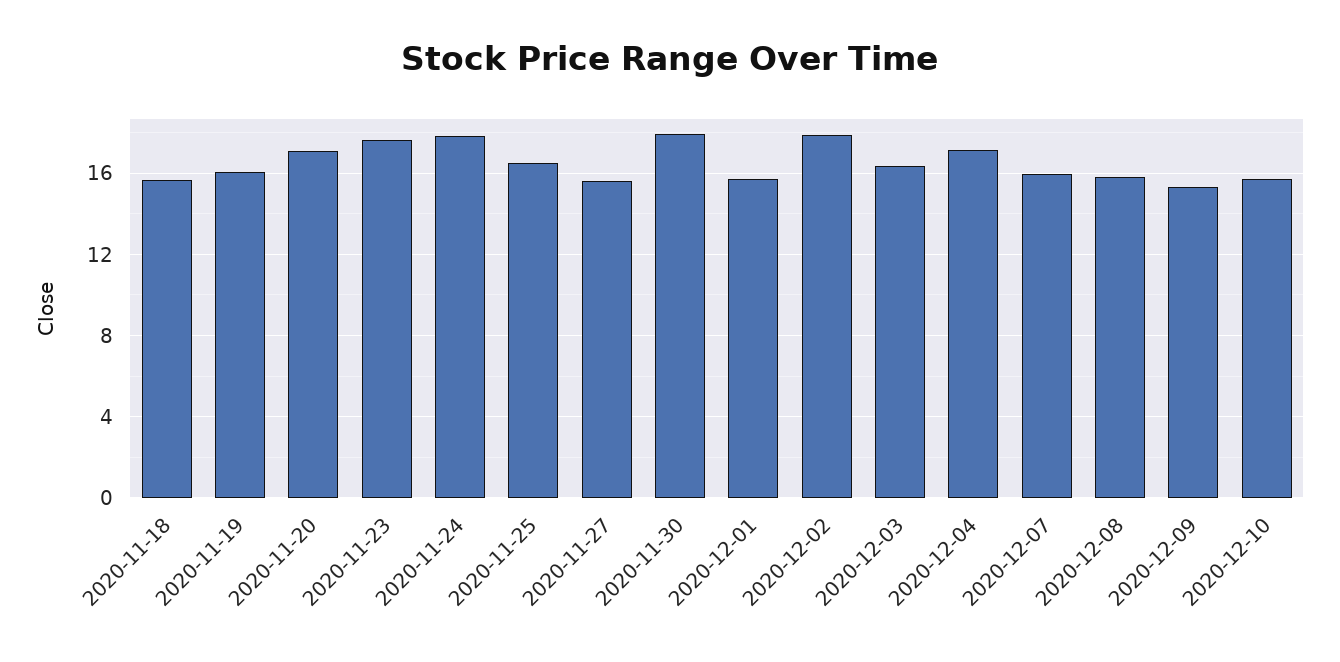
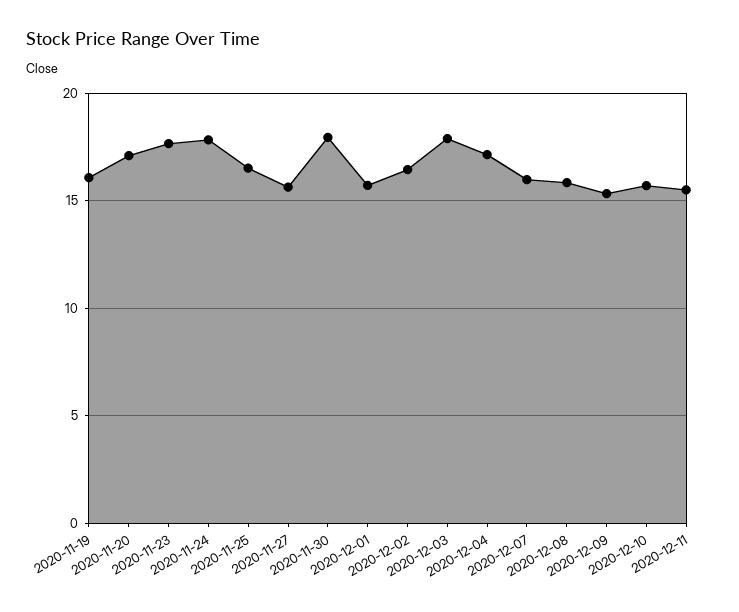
2020-11-18: 15.5 -> none
2020-12-02: 18 -> 16.5
2020-12-03: 16.5 -> 18
2020-12-11: none -> 15.5

